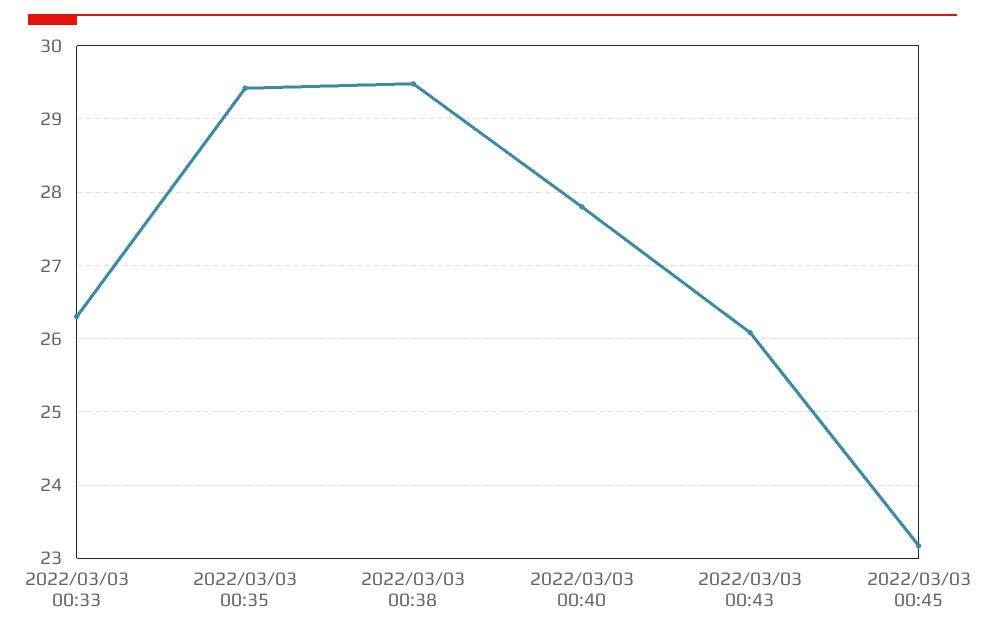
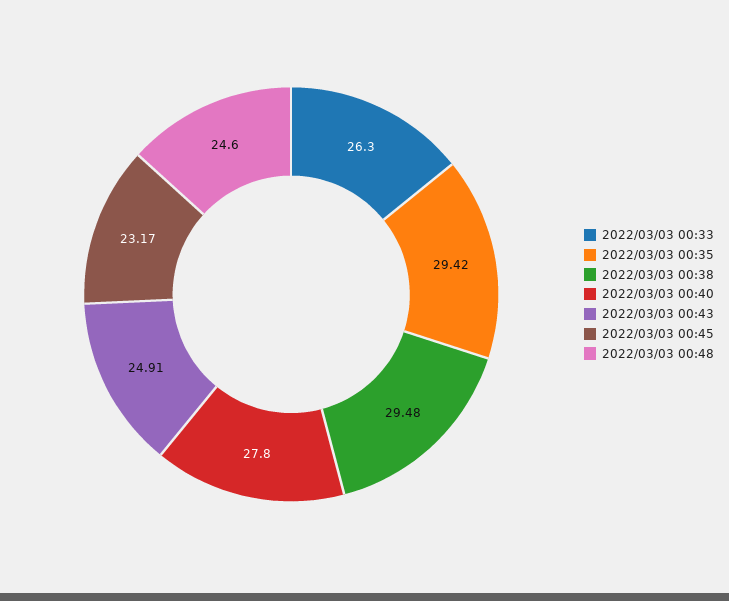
2022/03/03 00:43: 26.1 -> 24.91
2022/03/03 00:48: none -> 24.6

